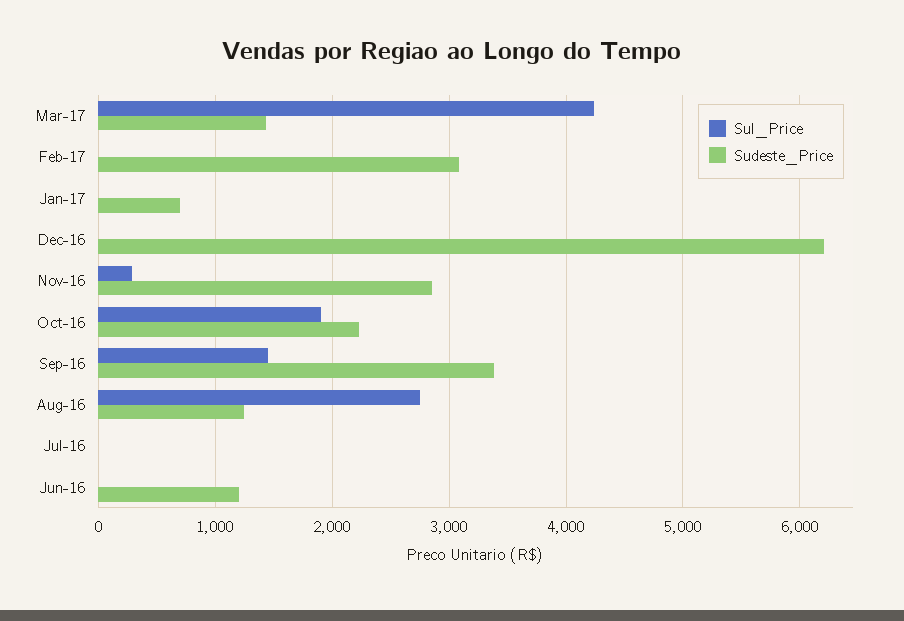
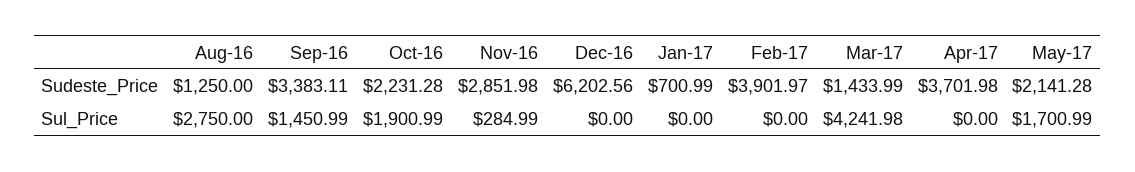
Sudeste_Price, Feb-17: 3100 -> 3901.97
Sul_Price, Jul-16: 0 -> none
Sudeste_Price, Jul-16: 0 -> none
Sul_Price, Jun-16: 0 -> none
Sudeste_Price, Jun-16: 1200 -> none
Sudeste_Price, Apr-17: none -> 3701.98
Sudeste_Price, May-17: none -> 2141.28
Sul_Price, Apr-17: none -> 0
Sul_Price, May-17: none -> 1700.99

